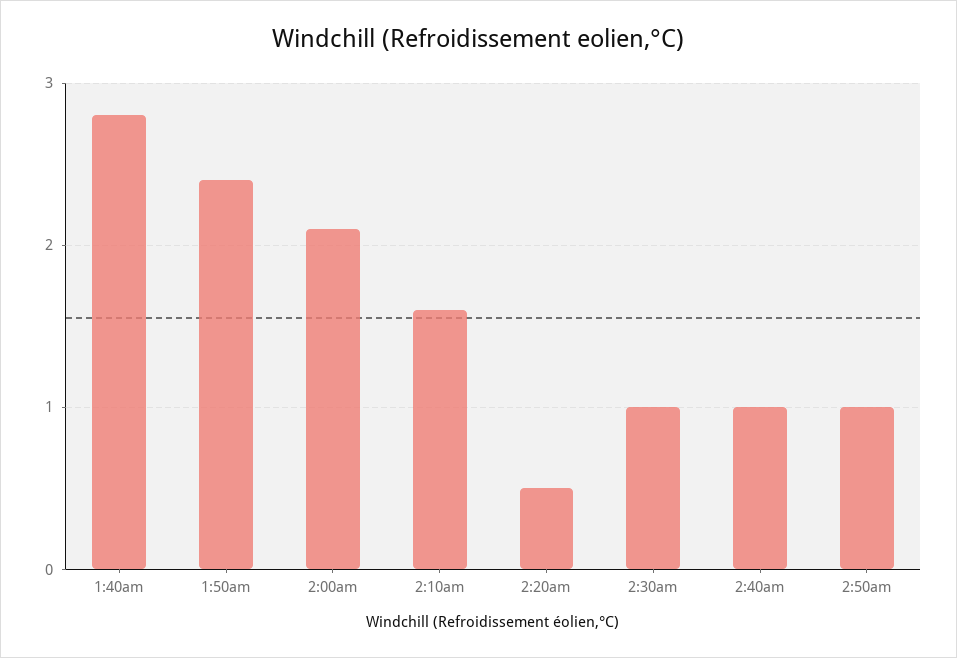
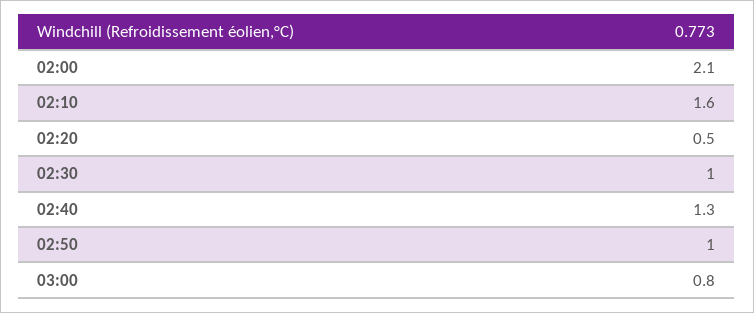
1:40am: 2.8 -> none
1:50am: 2.4 -> none
2:40am: 1 -> 1.3
03:00: none -> 0.8

